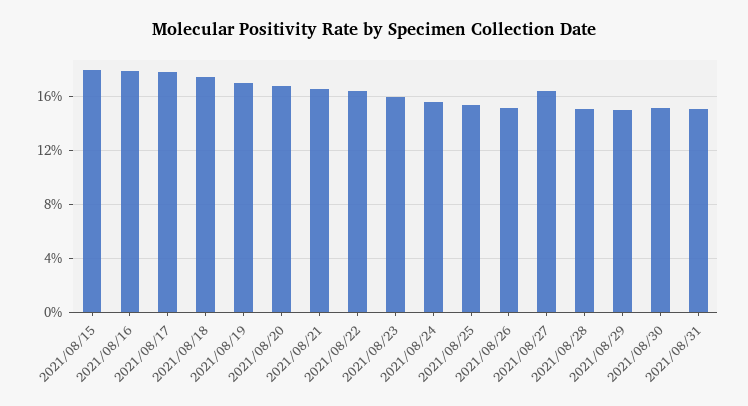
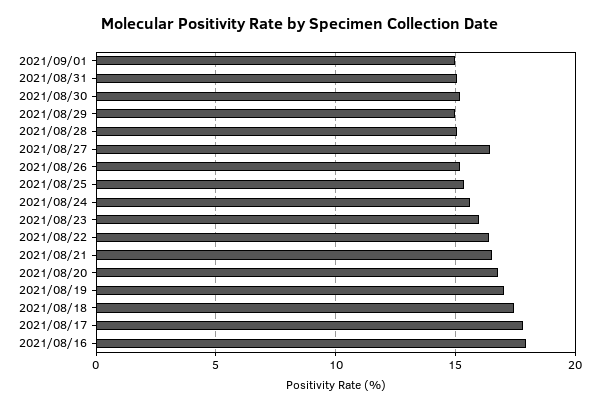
2021/08/15: 18 -> none
2021/09/01: none -> 15

